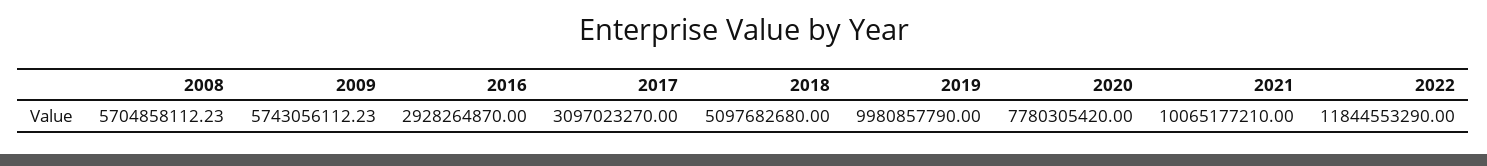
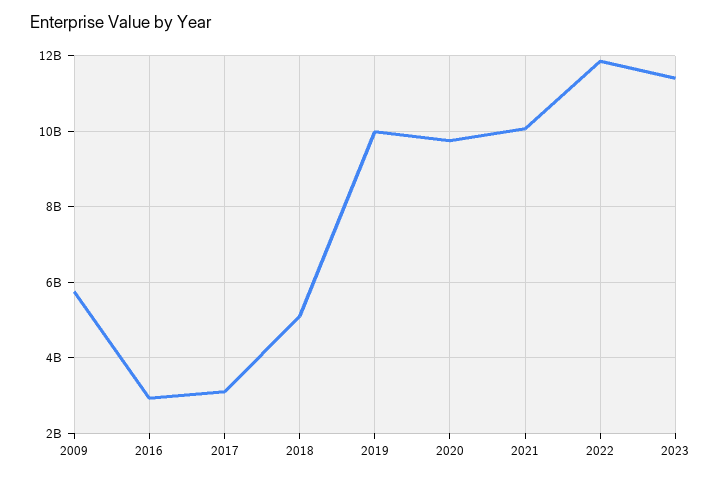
2008: 5704858112.23 -> none
2020: 7780305420 -> 9800000000
2023: none -> 11400000000

